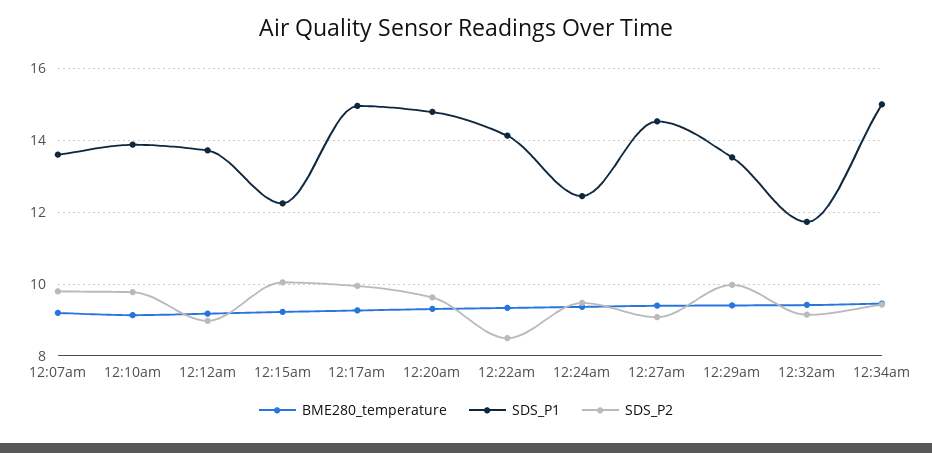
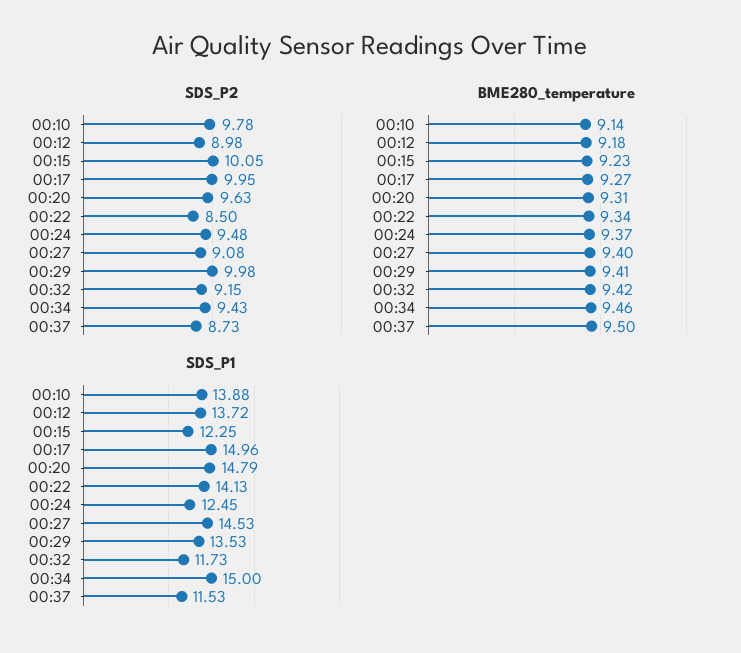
BME280_temperature, 12:07am: 9.2 -> none
SDS_P1, 12:07am: 13.6 -> none
SDS_P2, 12:07am: 9.8 -> none
SDS_P2, 00:37: none -> 8.73
BME280_temperature, 00:37: none -> 9.5
SDS_P1, 00:37: none -> 11.53

